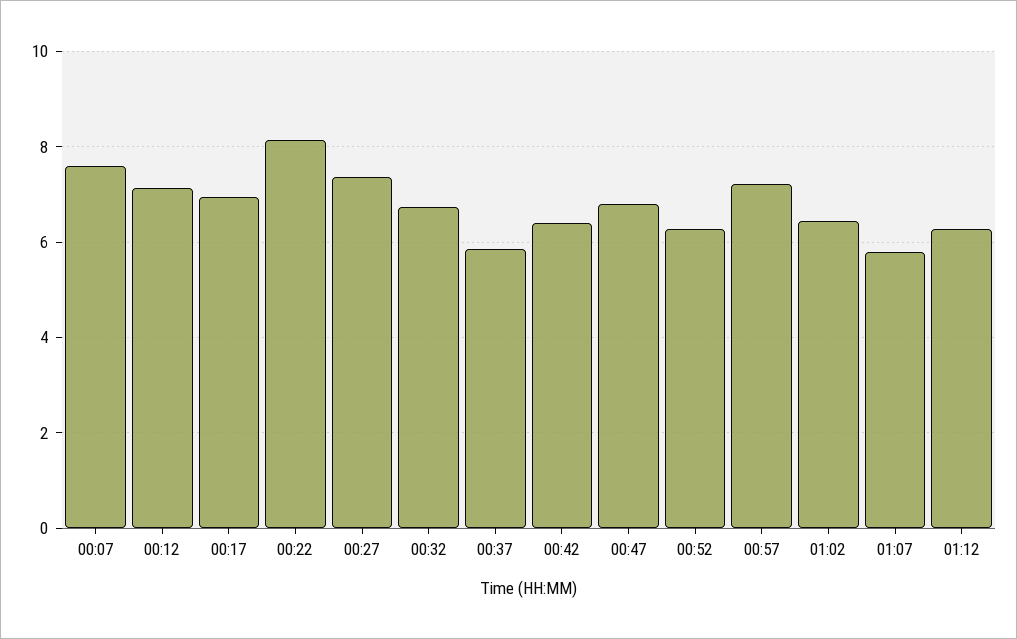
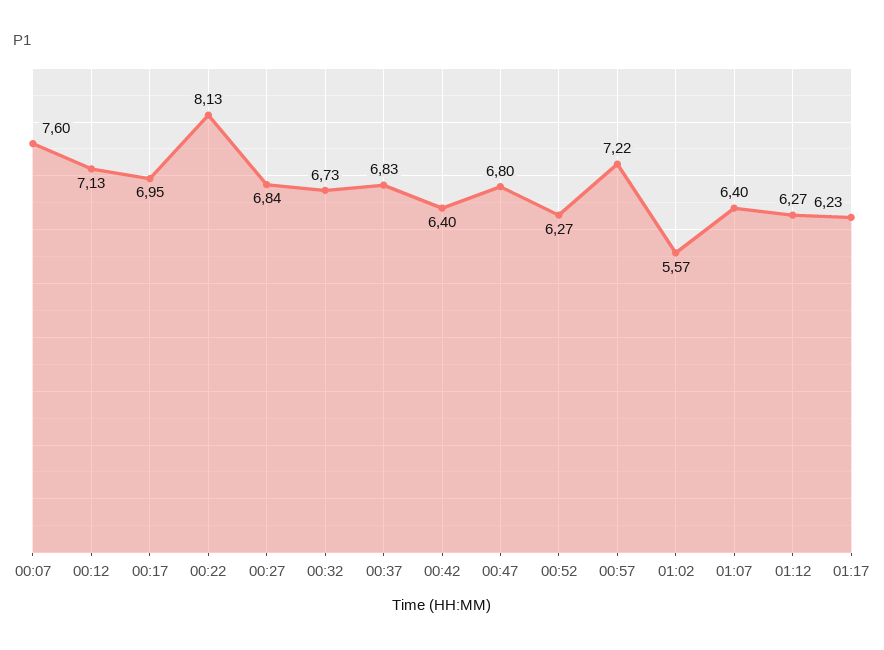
00:27: 7.4 -> 6.84
00:37: 5.8 -> 6.83
01:02: 6.4 -> 5.57
01:07: 5.8 -> 6.4
01:17: none -> 6.23

